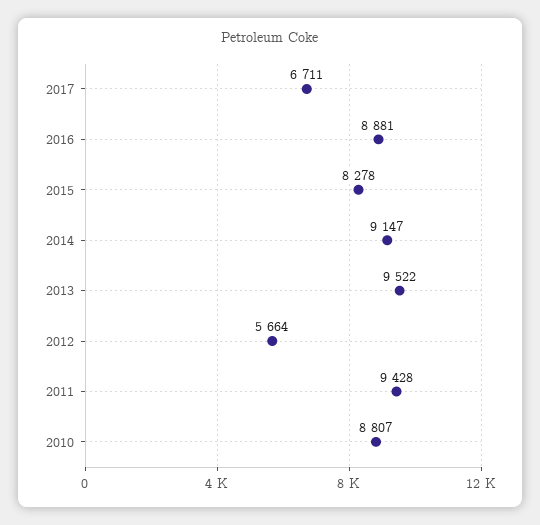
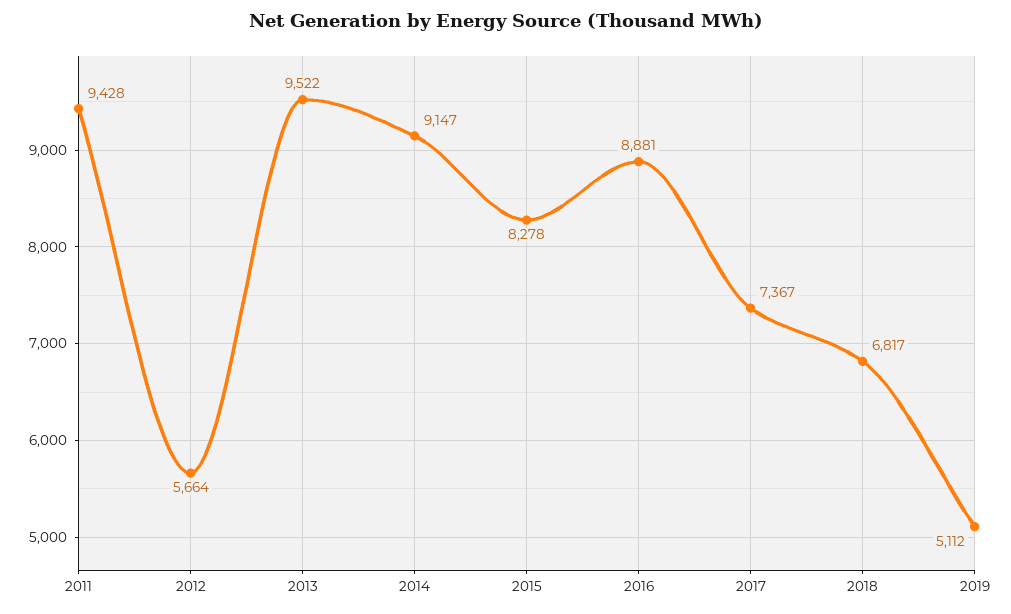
2017: 6711 -> 7367
2010: 8807 -> none
2018: none -> 6817
2019: none -> 5112

